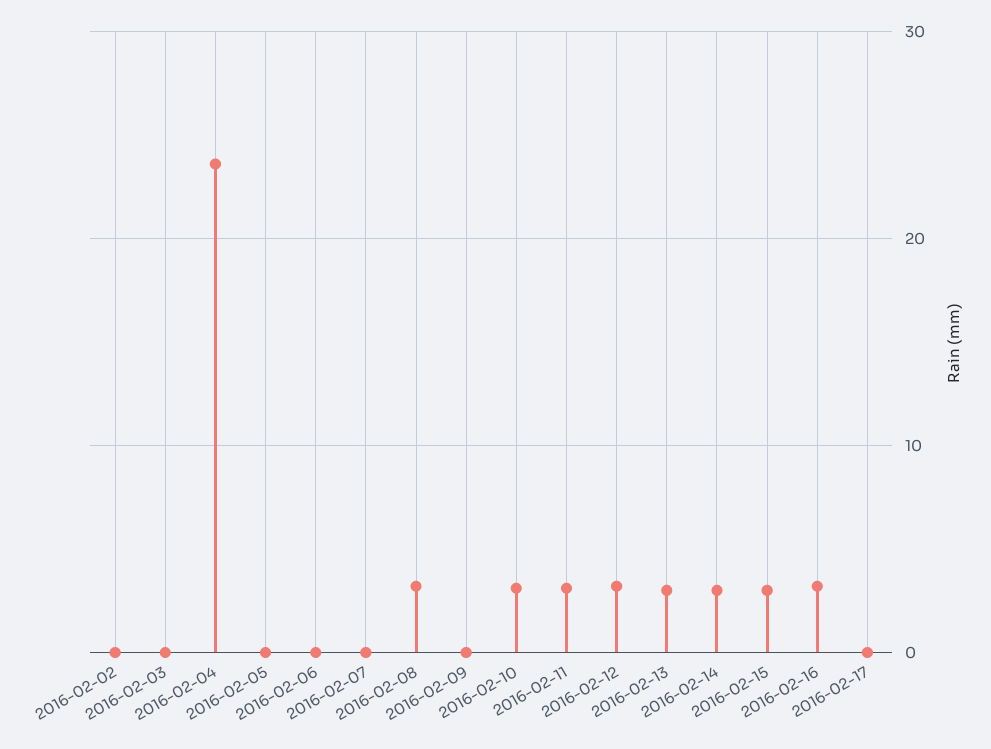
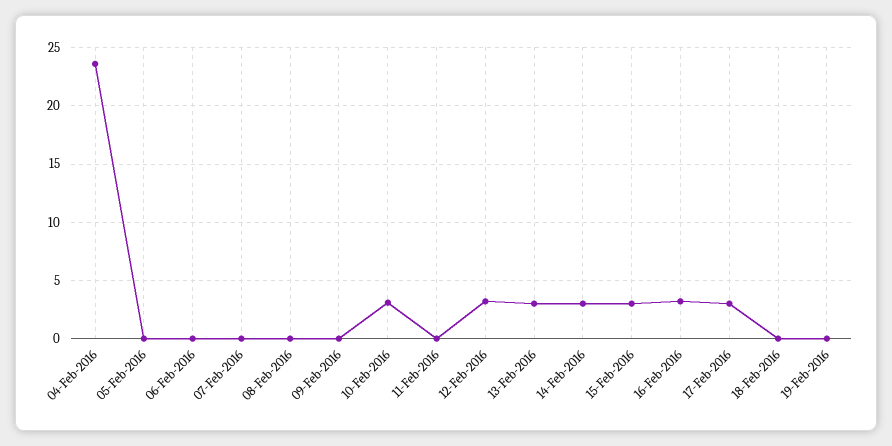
2016-02-02: 0 -> none
2016-02-03: 0 -> none
2016-02-08: 3 -> 0
2016-02-11: 3 -> 0
2016-02-17: 0 -> 3
18-Feb-2016: none -> 0
19-Feb-2016: none -> 0

